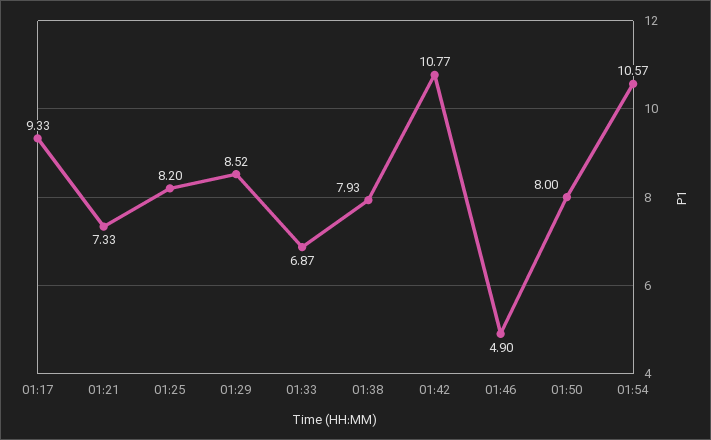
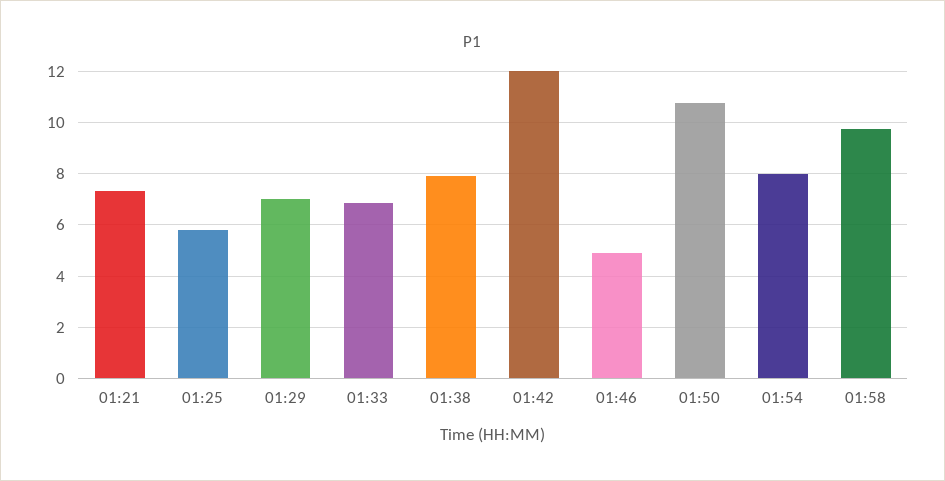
01:17: 9.33 -> none
01:25: 8.2 -> 5.75
01:29: 8.52 -> 7
01:42: 10.77 -> 12
01:50: 8 -> 10.75
01:54: 10.57 -> 8
01:58: none -> 9.75

